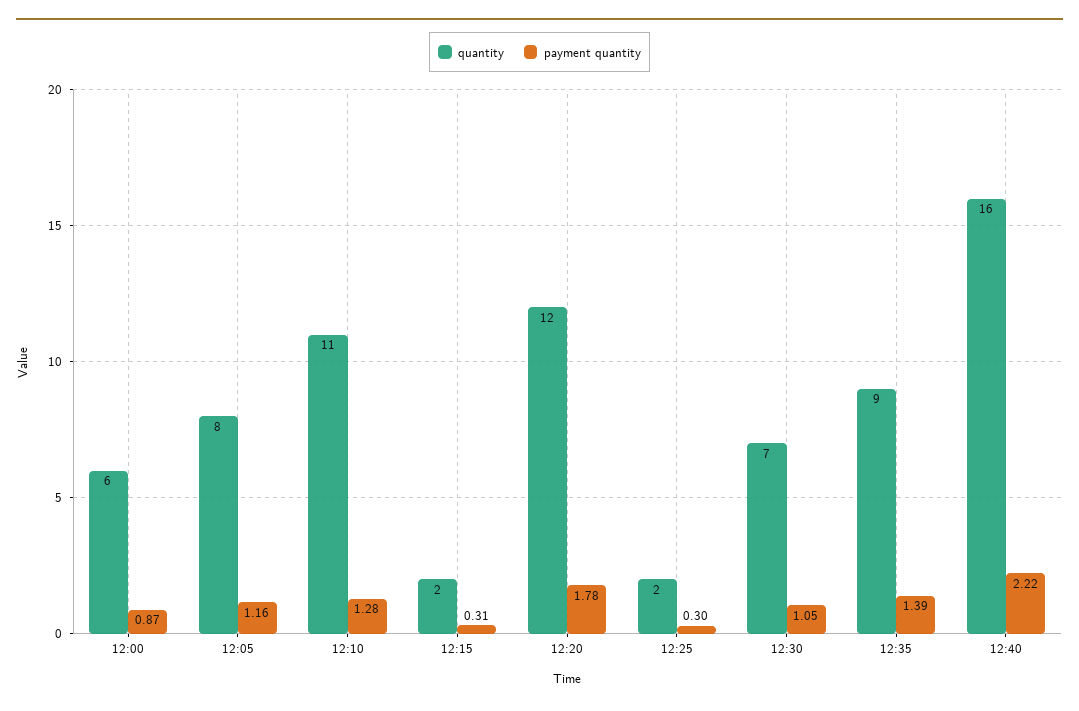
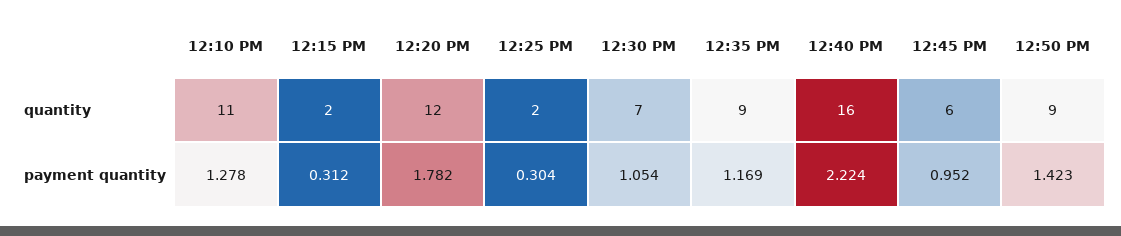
quantity, 12:00: 6 -> none
payment quantity, 12:00: 0.87 -> none
quantity, 12:05: 8 -> none
payment quantity, 12:05: 1.16 -> none
payment quantity, 12:35: 1.39 -> 1.169
quantity, 12:45 PM: none -> 6
quantity, 12:50 PM: none -> 9
payment quantity, 12:45 PM: none -> 0.952
payment quantity, 12:50 PM: none -> 1.423

